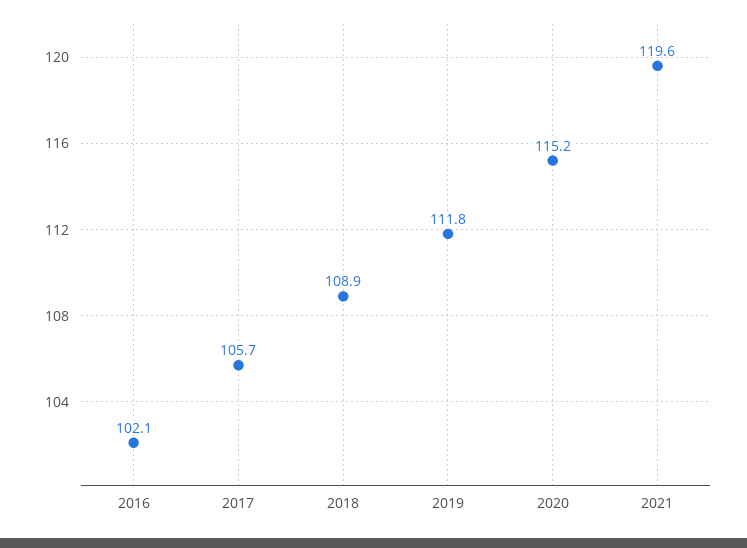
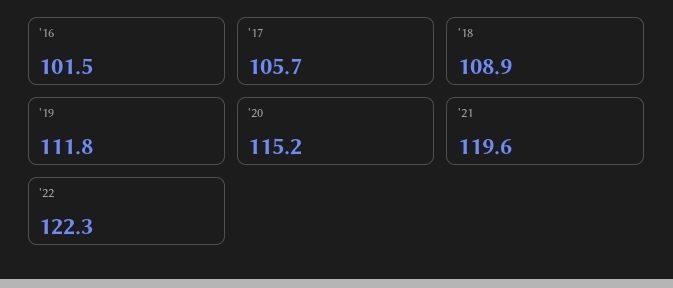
2016: 102.1 -> 101.5
'22: none -> 122.3

